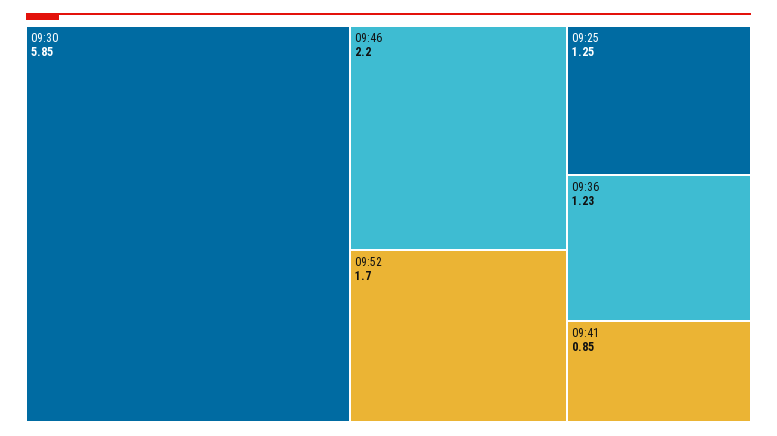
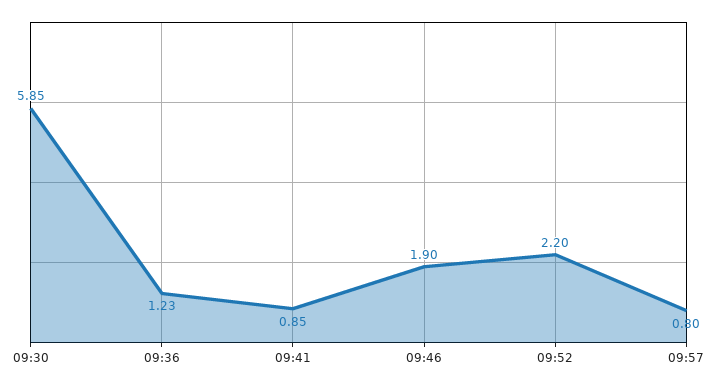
09:46: 2.2 -> 1.9
09:52: 1.7 -> 2.2
09:25: 1.25 -> none
09:57: none -> 0.8

